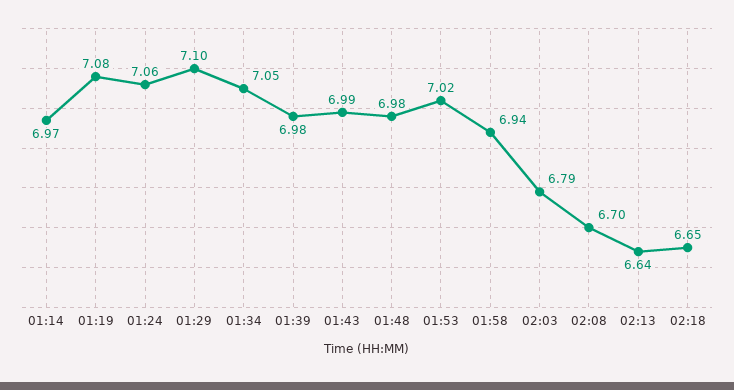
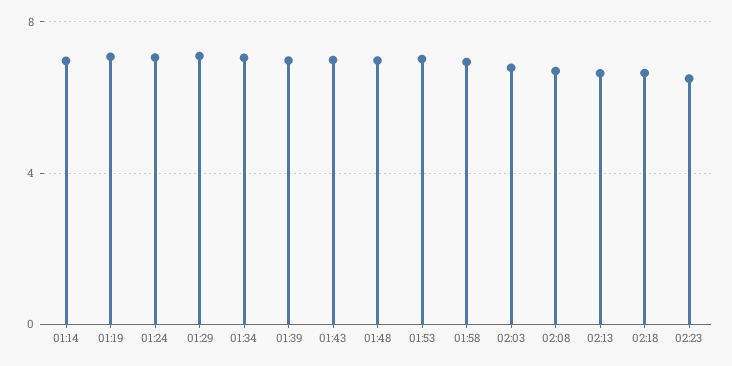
02:23: none -> 6.5

